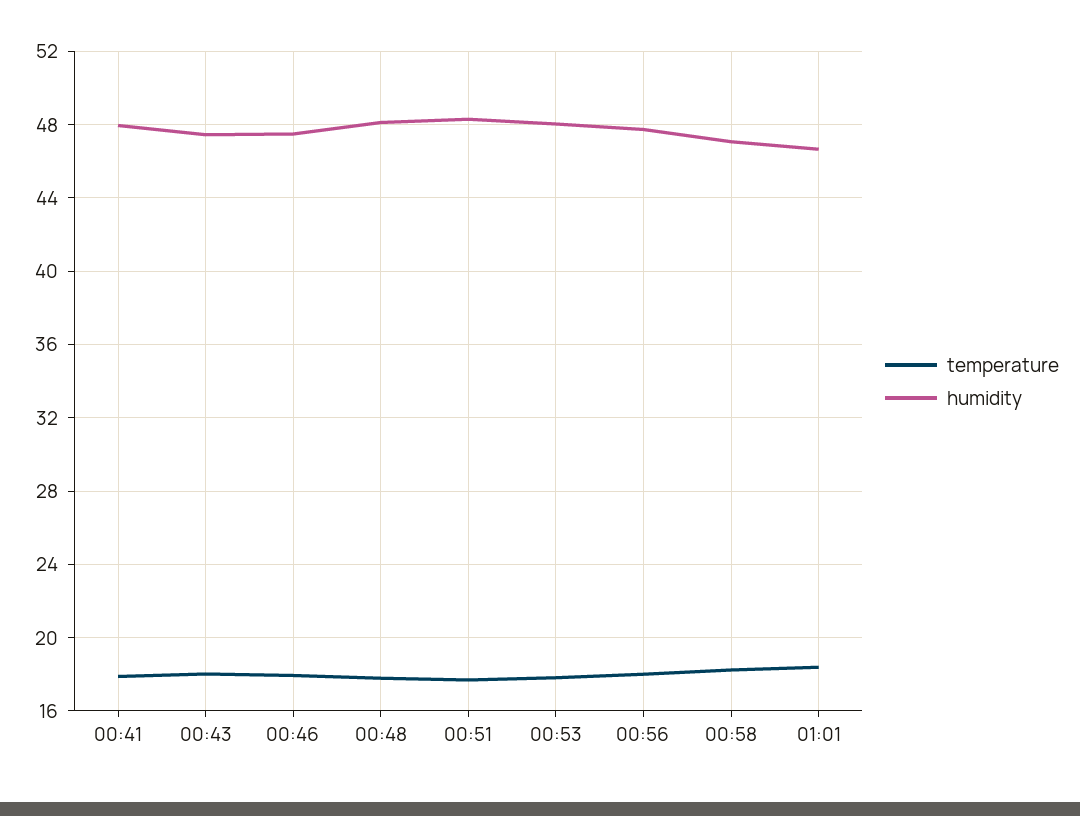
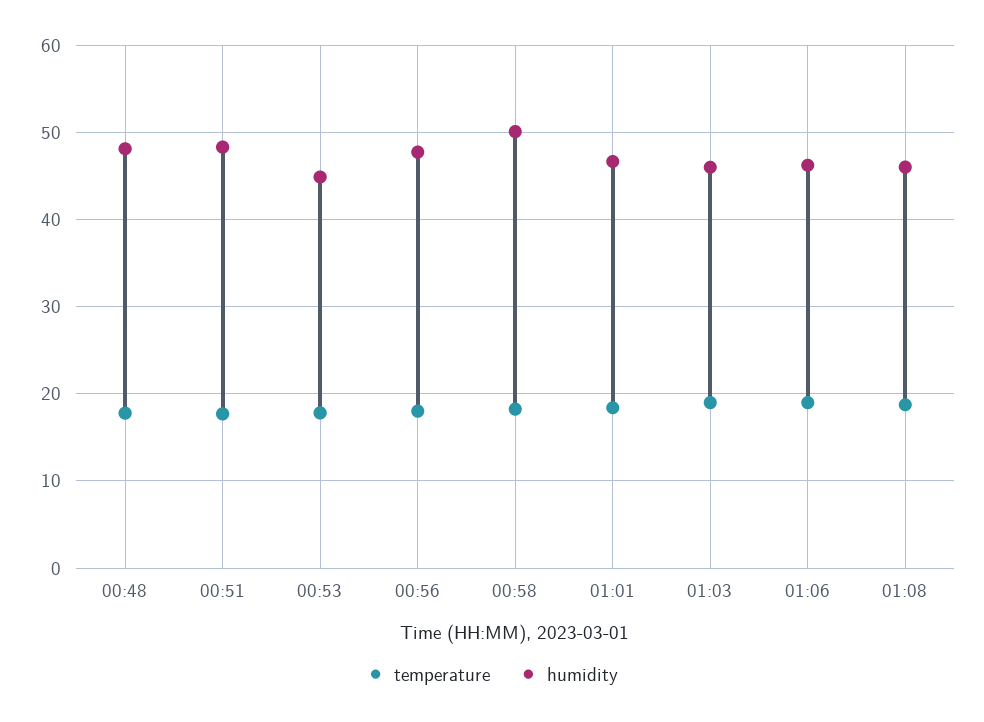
temperature, 00:41: 18 -> none
humidity, 00:41: 48 -> none
temperature, 00:43: 18 -> none
humidity, 00:43: 47.5 -> none
temperature, 00:46: 18 -> none
humidity, 00:46: 47.5 -> none
humidity, 00:53: 48 -> 45
humidity, 00:58: 47 -> 50
temperature, 01:03: none -> 19
humidity, 01:03: none -> 46
temperature, 01:06: none -> 19
humidity, 01:06: none -> 46
temperature, 01:08: none -> 19
humidity, 01:08: none -> 46

